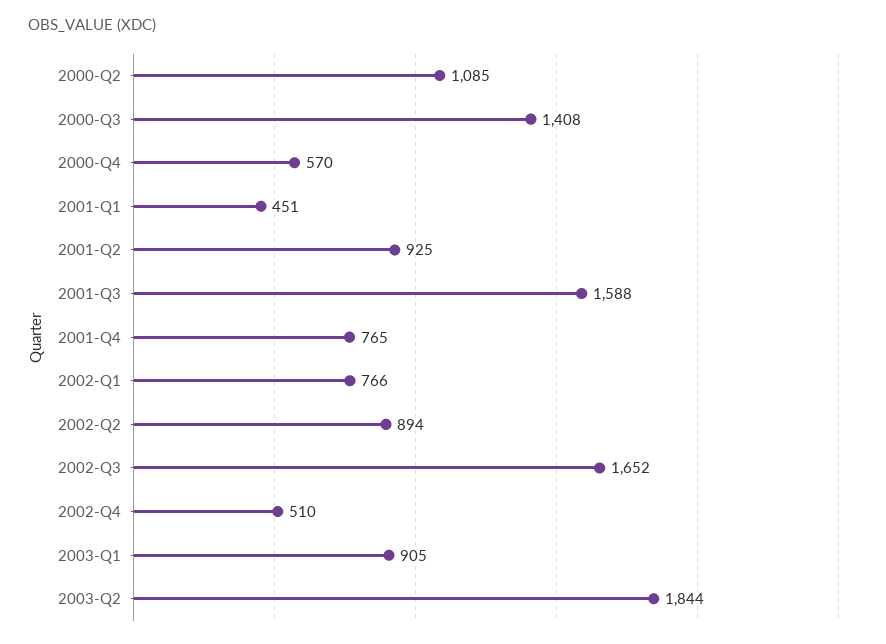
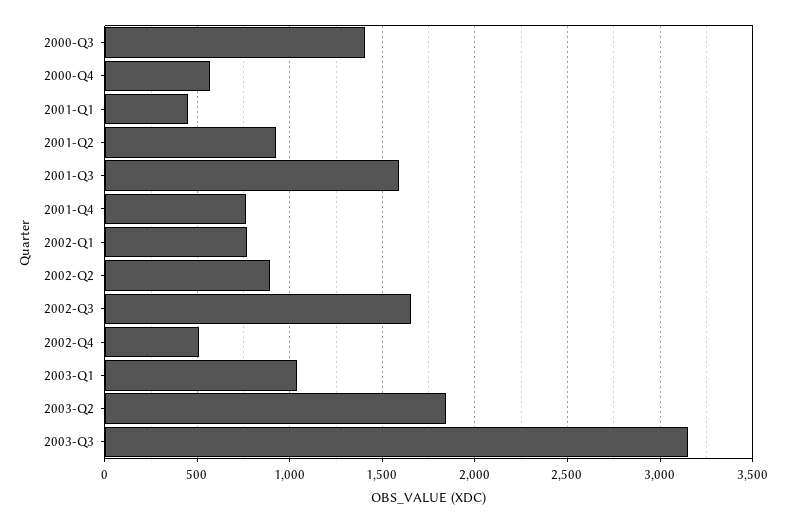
2000-Q2: 1085 -> none
2003-Q1: 905 -> 1050
2003-Q3: none -> 3150

